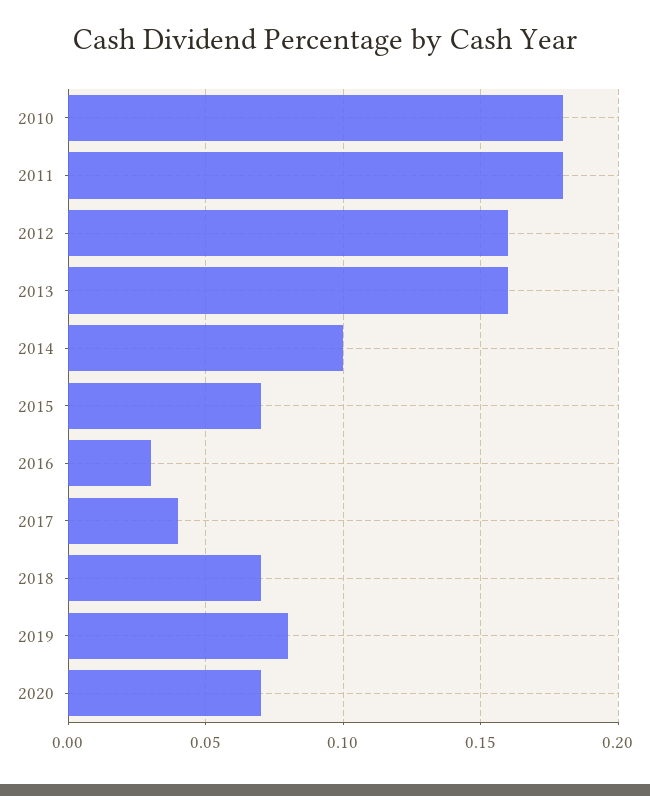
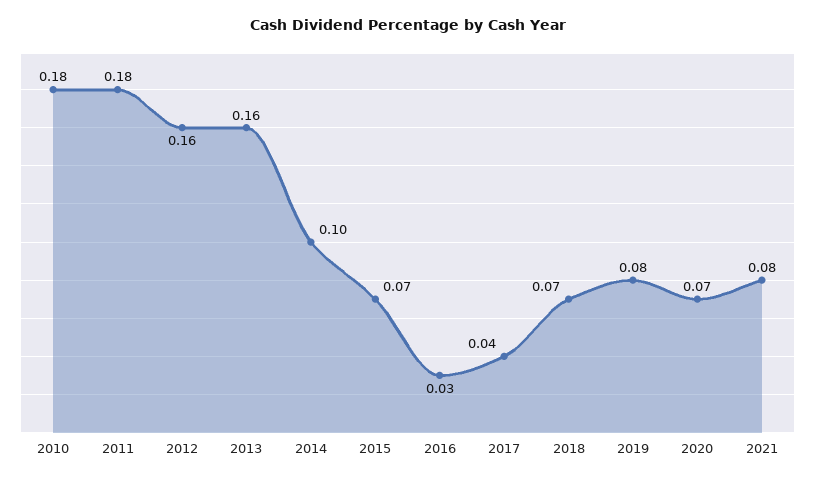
2021: none -> 0.08

